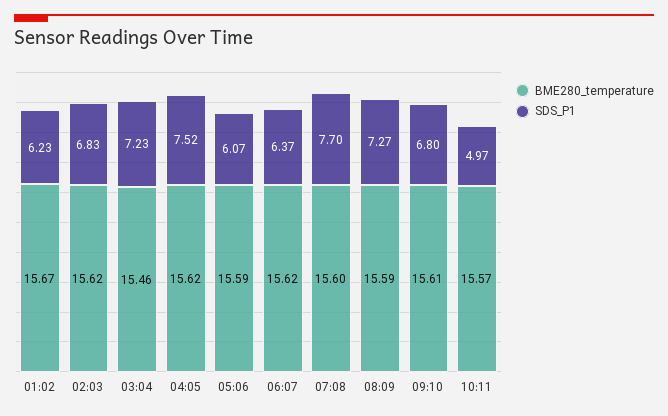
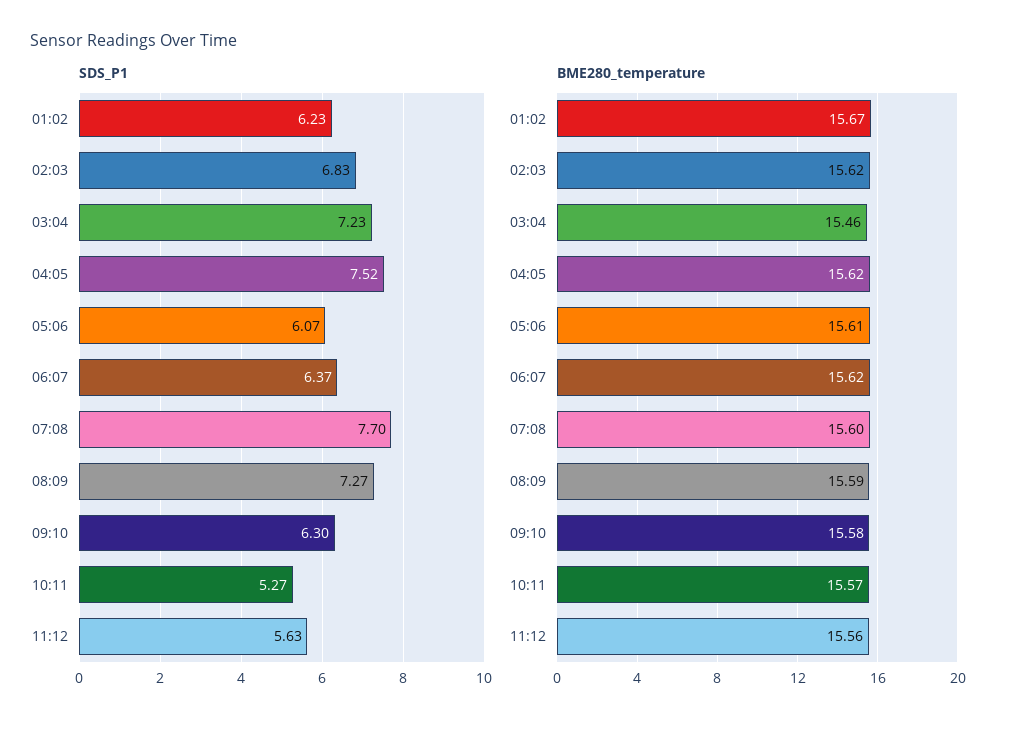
BME280_temperature, 05:06: 15.59 -> 15.61
BME280_temperature, 09:10: 15.61 -> 15.58
SDS_P1, 09:10: 6.8 -> 6.3
SDS_P1, 10:11: 4.97 -> 5.27
SDS_P1, 11:12: none -> 5.63
BME280_temperature, 11:12: none -> 15.56

